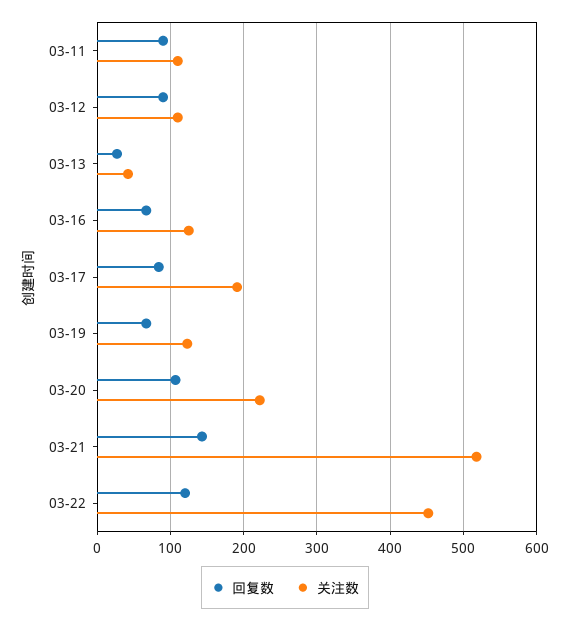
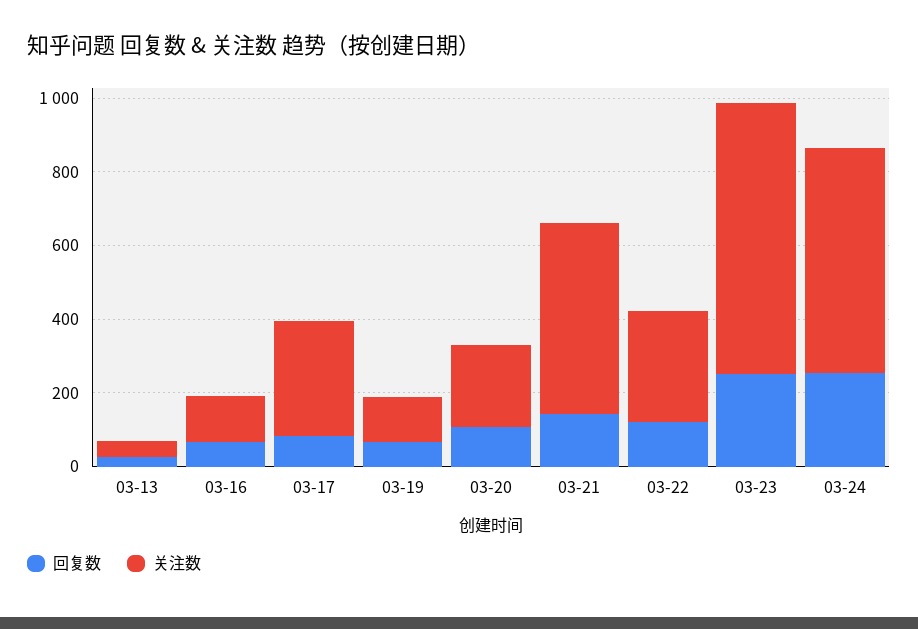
回复数, 03-11: 90 -> none
关注数, 03-11: 110 -> none
回复数, 03-12: 90 -> none
关注数, 03-12: 110 -> none
关注数, 03-17: 190 -> 300
关注数, 03-22: 450 -> 300
回复数, 03-23: none -> 250
关注数, 03-23: none -> 750
回复数, 03-24: none -> 250
关注数, 03-24: none -> 600

